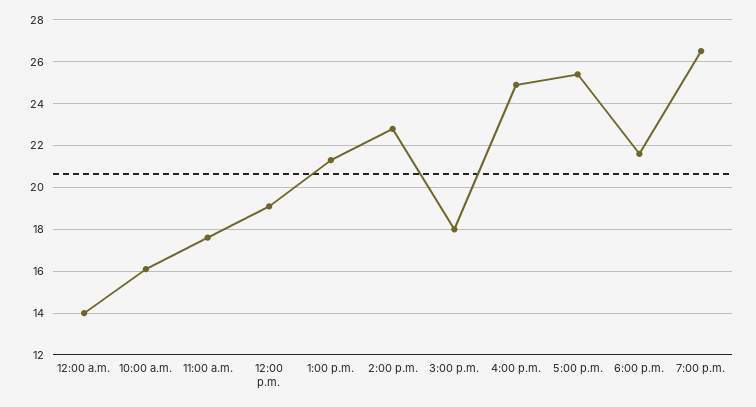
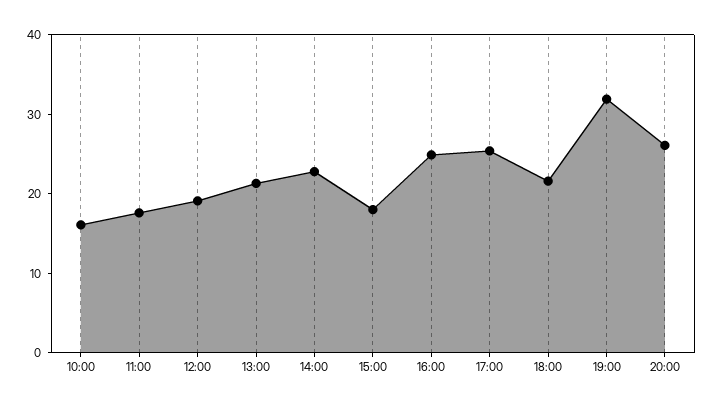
12:00 a.m.: 14 -> none
7:00 p.m.: 26.5 -> 32
20:00: none -> 26

